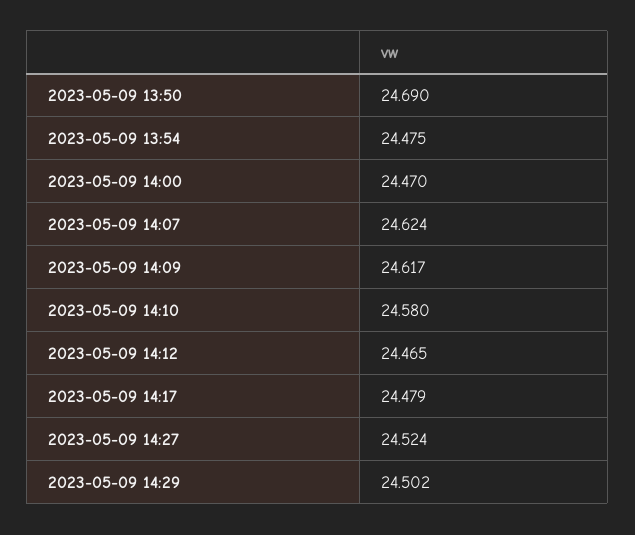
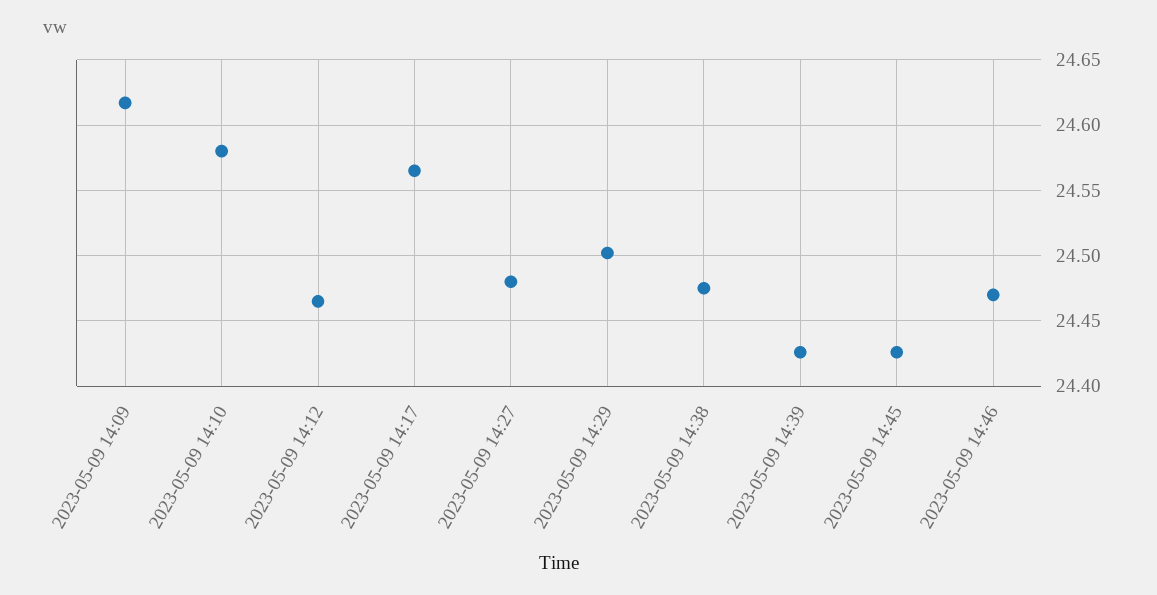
2023-05-09 13:50: 24.69 -> none
2023-05-09 13:54: 24.475 -> none
2023-05-09 14:00: 24.47 -> none
2023-05-09 14:07: 24.624 -> none
2023-05-09 14:17: 24.479 -> 24.565
2023-05-09 14:27: 24.524 -> 24.48
2023-05-09 14:38: none -> 24.475
2023-05-09 14:39: none -> 24.425
2023-05-09 14:45: none -> 24.425
2023-05-09 14:46: none -> 24.47

